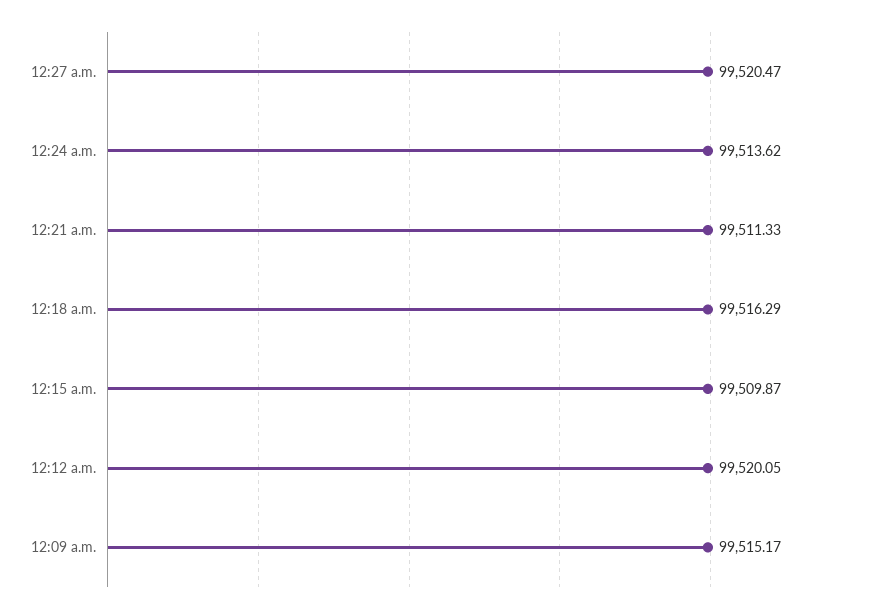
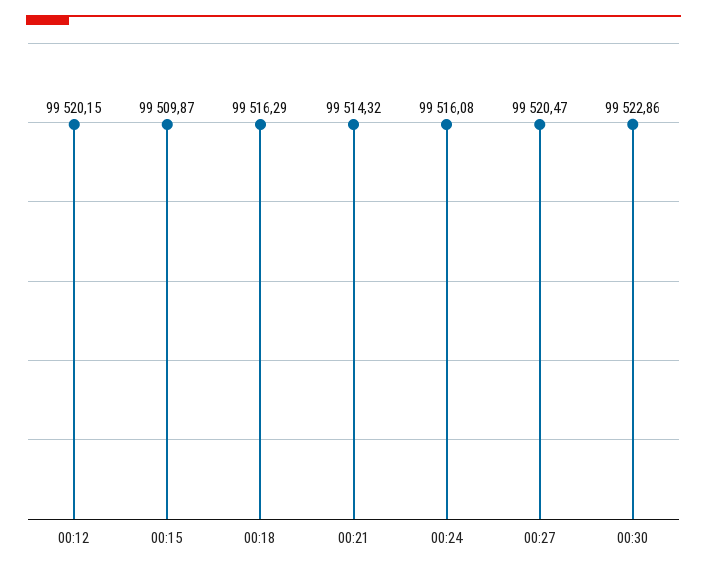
12:24 a.m.: 99513.62 -> 99516.08
12:21 a.m.: 99511.33 -> 99514.32
12:12 a.m.: 99520.05 -> 99520.15
12:09 a.m.: 99515.17 -> none
00:30: none -> 99522.86

